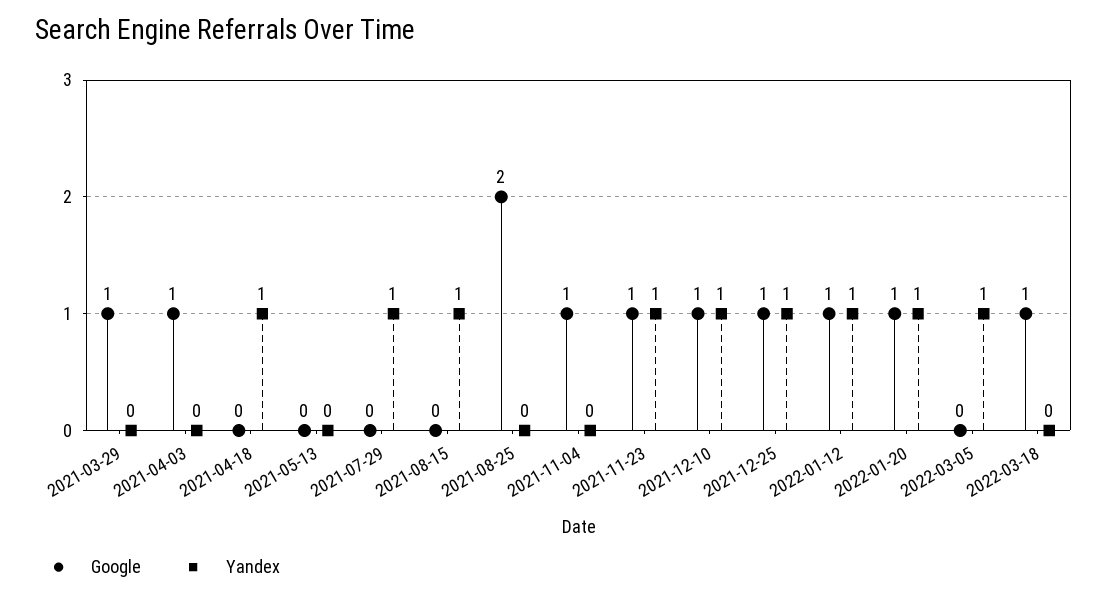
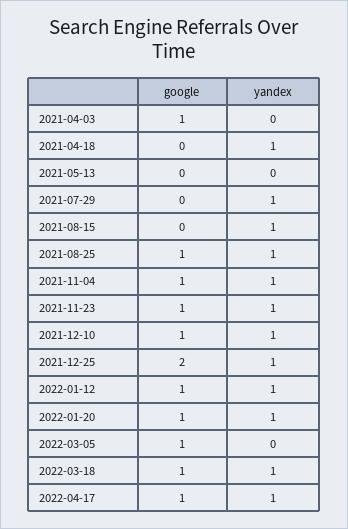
Google, 2021-03-29: 1 -> none
Yandex, 2021-03-29: 0 -> none
Google, 2021-08-25: 2 -> 1
Yandex, 2021-08-25: 0 -> 1
Yandex, 2021-11-04: 0 -> 1
Google, 2021-12-25: 1 -> 2
Google, 2022-03-05: 0 -> 1
Yandex, 2022-03-05: 1 -> 0
Yandex, 2022-03-18: 0 -> 1
Google, 2022-04-17: none -> 1
Yandex, 2022-04-17: none -> 1

